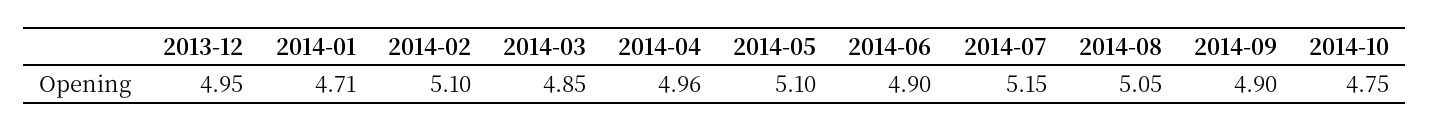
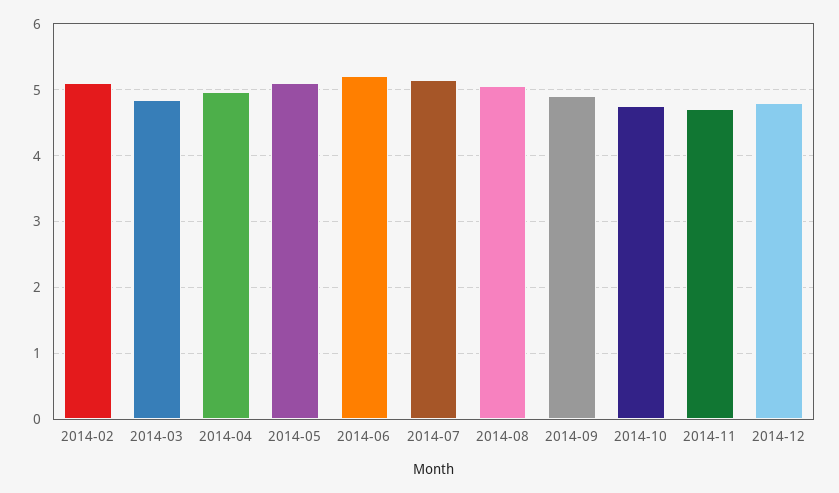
2013-12: 4.95 -> none
2014-01: 4.71 -> none
2014-06: 4.9 -> 5.2
2014-11: none -> 4.7
2014-12: none -> 4.8

